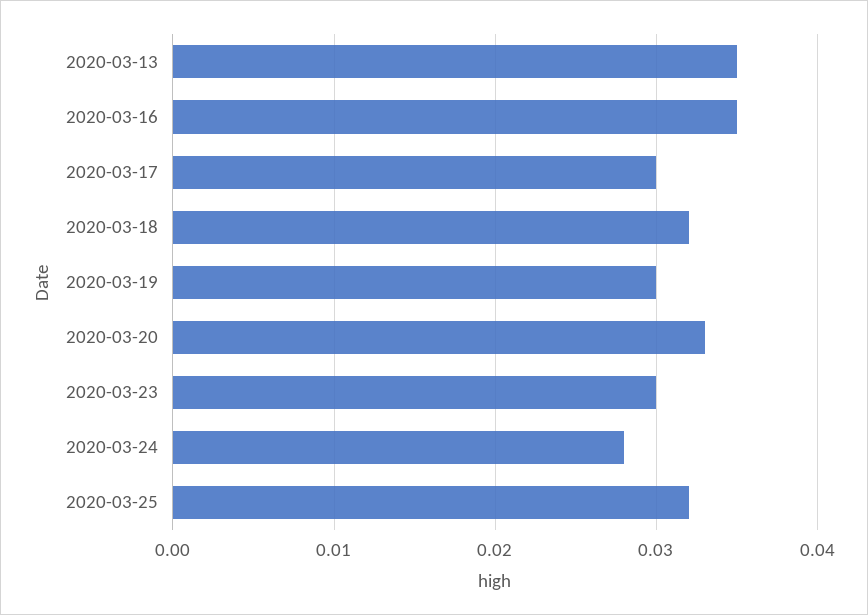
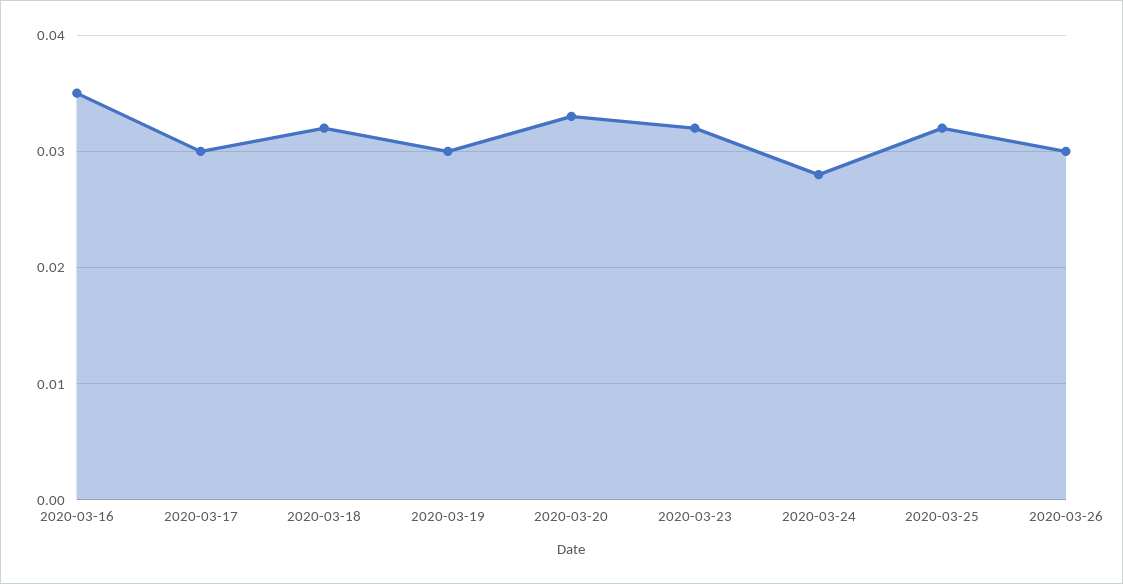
2020-03-13: 0.035 -> none
2020-03-23: 0.03 -> 0.032
2020-03-26: none -> 0.03

